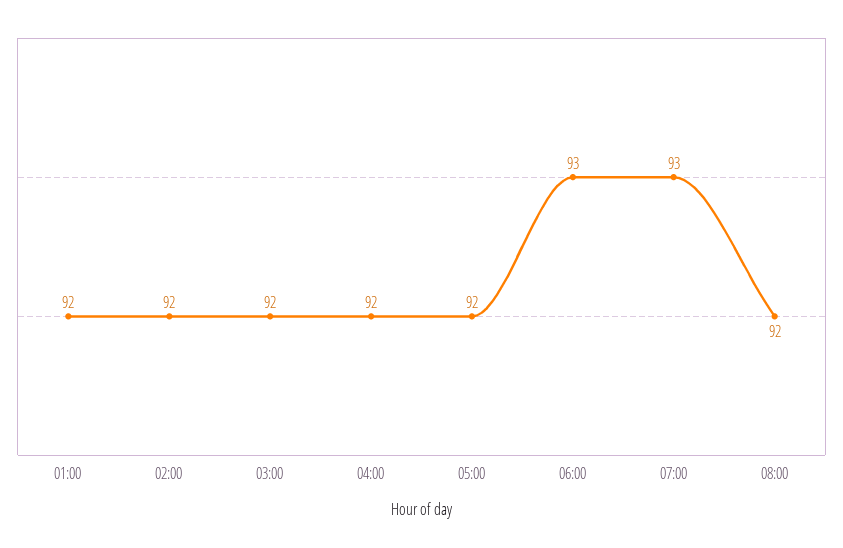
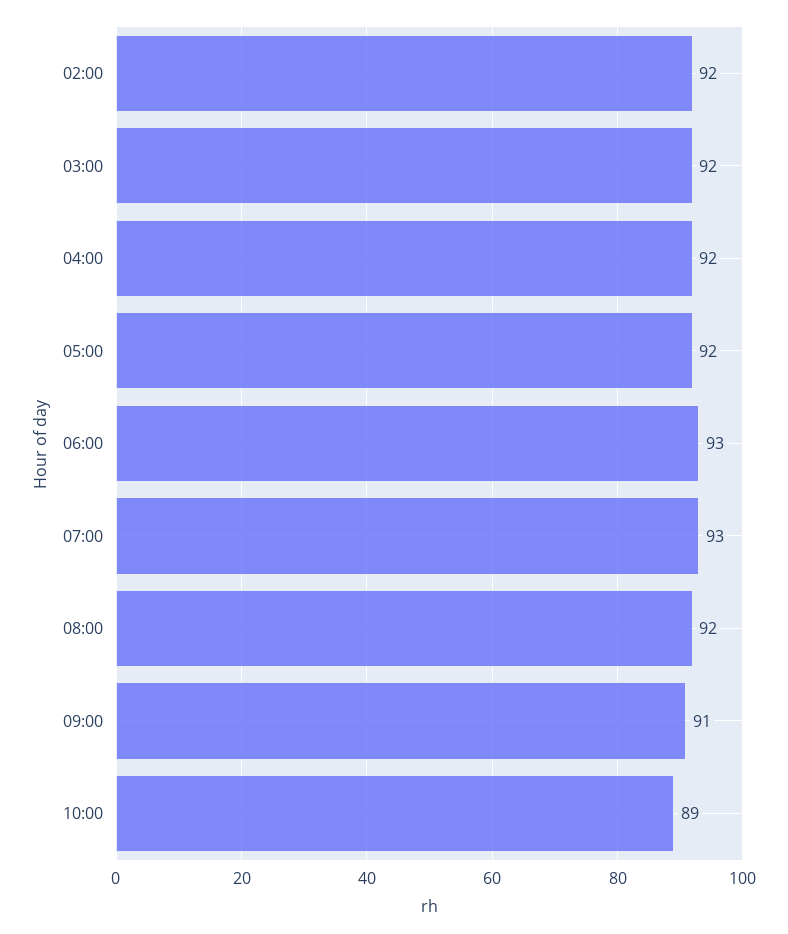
01:00: 92 -> none
09:00: none -> 91
10:00: none -> 89

